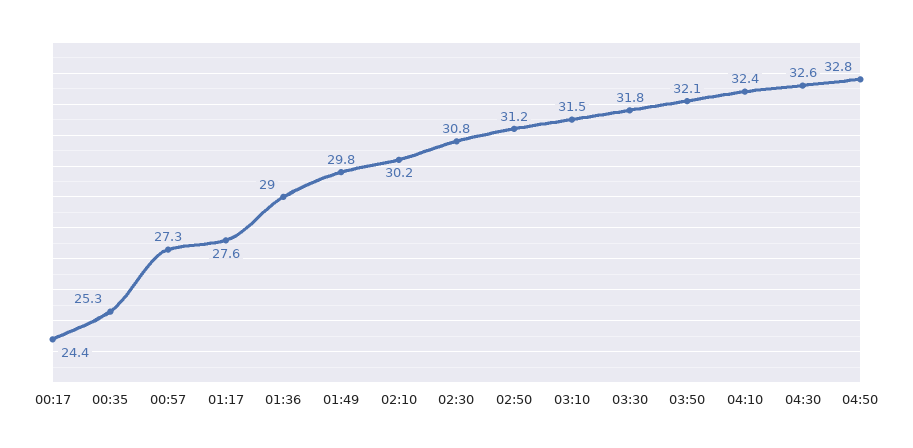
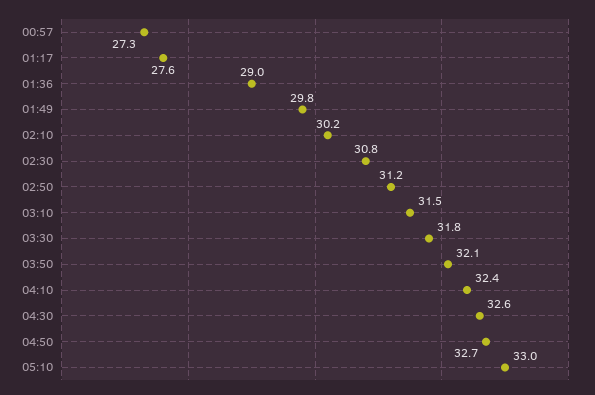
00:17: 24.4 -> none
00:35: 25.3 -> none
04:50: 32.8 -> 32.7
05:10: none -> 33

